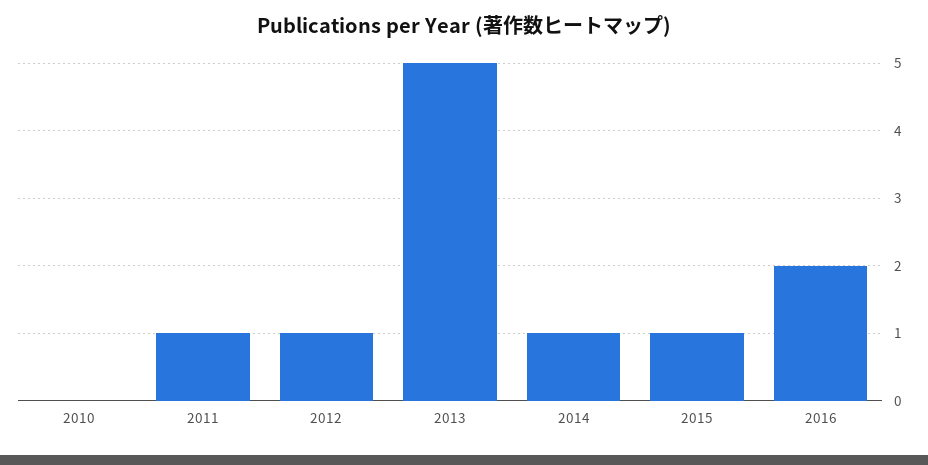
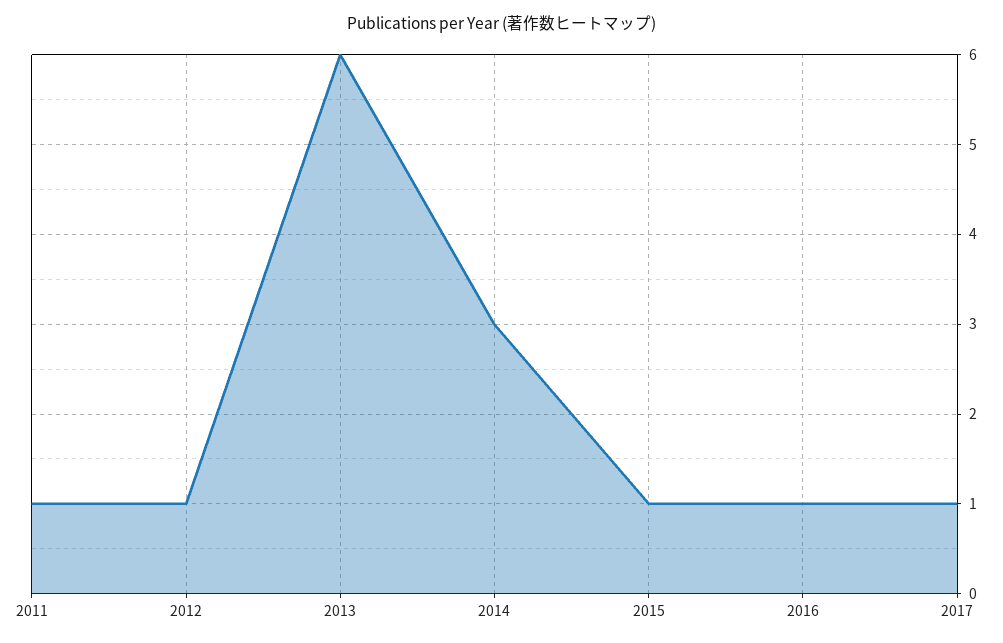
2010: 0 -> none
2013: 5 -> 6
2014: 1 -> 3
2016: 2 -> 1
2017: none -> 1

